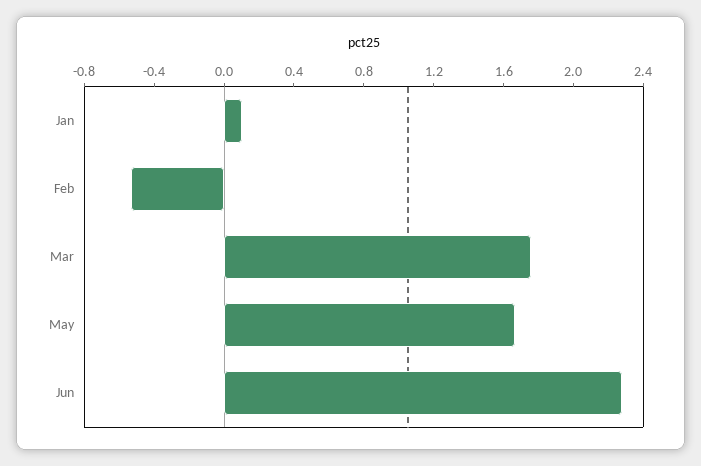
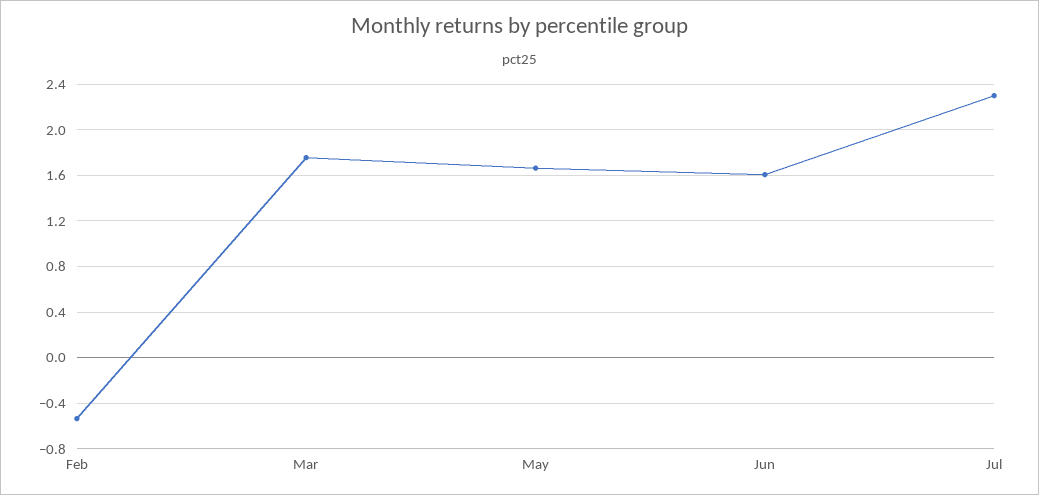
Jan: 0.1 -> none
Jun: 2.3 -> 1.6
Jul: none -> 2.3

